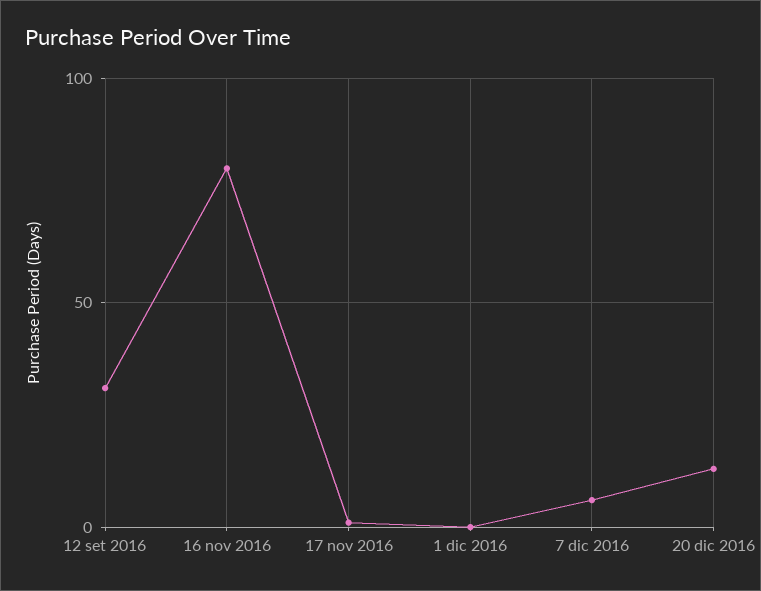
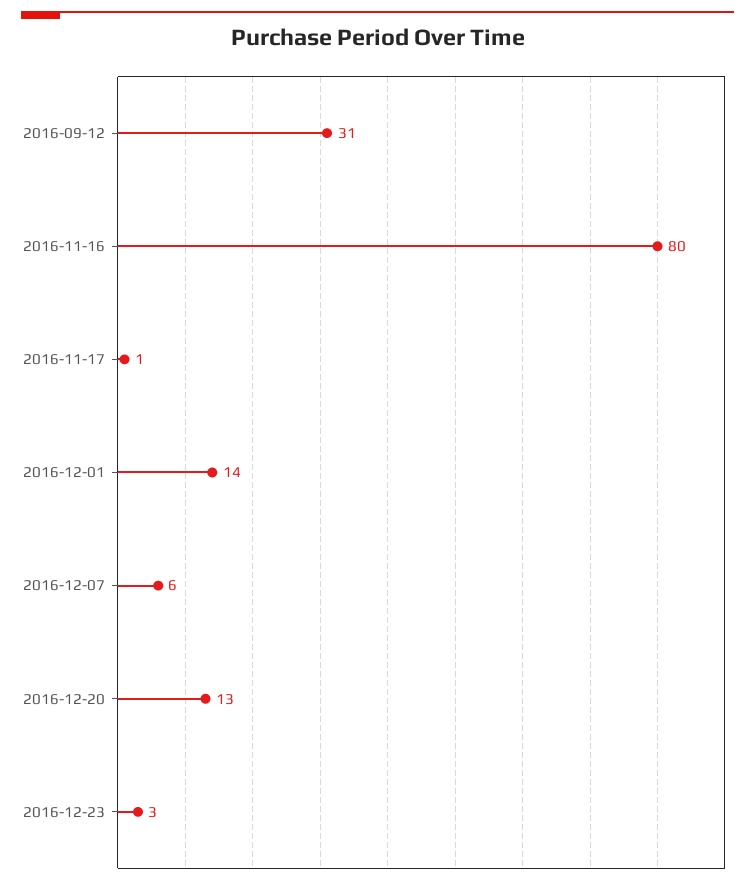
1 dic 2016: 0 -> 14
2016-12-23: none -> 3

